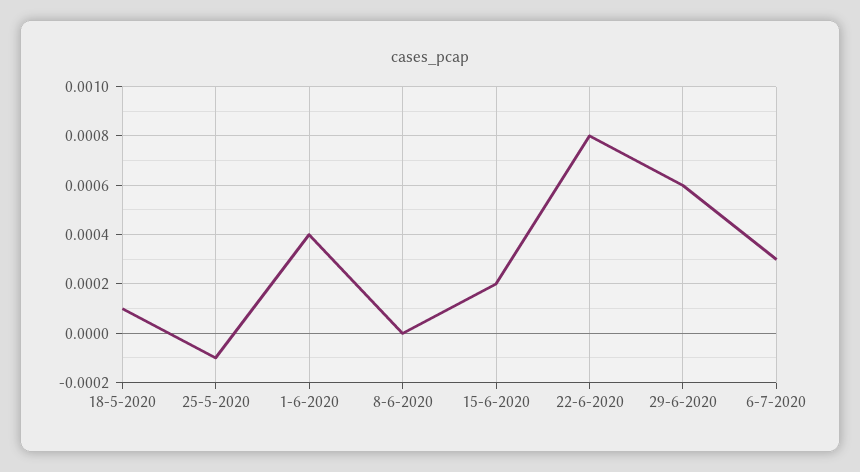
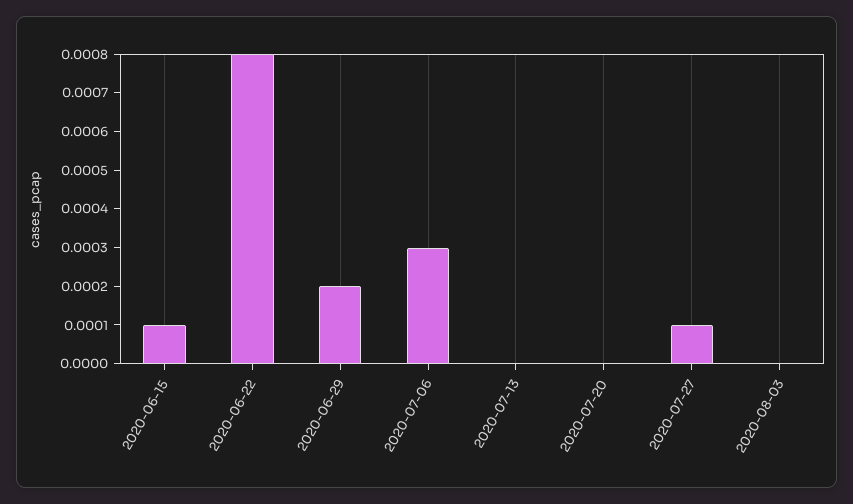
18-5-2020: 0.0001 -> none
25-5-2020: -0.0001 -> none
1-6-2020: 0.0004 -> none
8-6-2020: 0 -> none
15-6-2020: 0.0002 -> 0.0001
29-6-2020: 0.0006 -> 0.0002
2020-07-13: none -> 0
2020-07-20: none -> 0
2020-07-27: none -> 0.0001
2020-08-03: none -> 0

